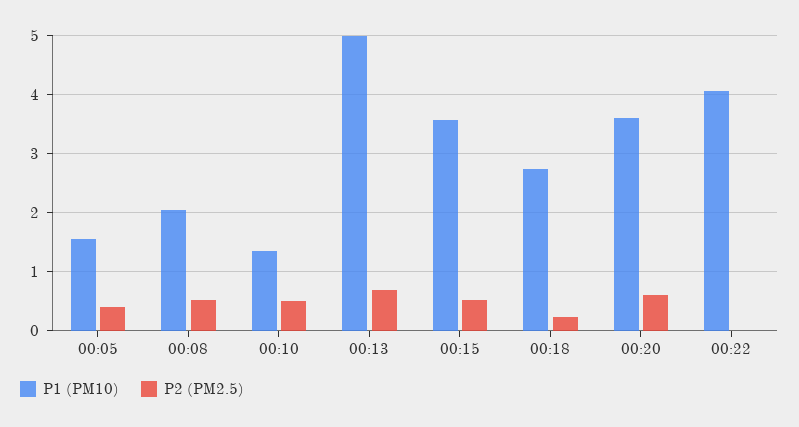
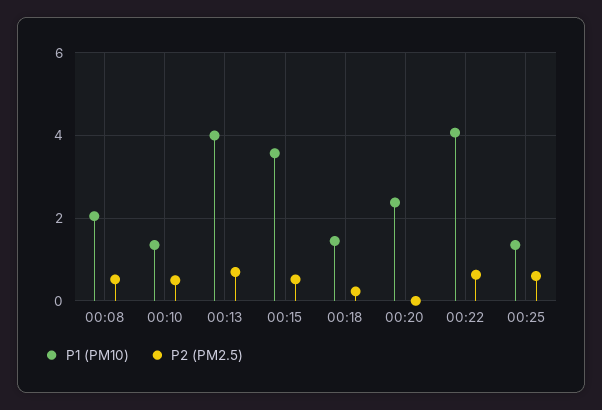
P1 (PM10), 00:05: 1.6 -> none
P2 (PM2.5), 00:05: 0.4 -> none
P1 (PM10), 00:13: 5 -> 4
P1 (PM10), 00:18: 2.8 -> 1.4
P1 (PM10), 00:20: 3.6 -> 2.4
P2 (PM2.5), 00:20: 0.6 -> 0
P2 (PM2.5), 00:22: 0 -> 0.6
P1 (PM10), 00:25: none -> 1.4
P2 (PM2.5), 00:25: none -> 0.6

